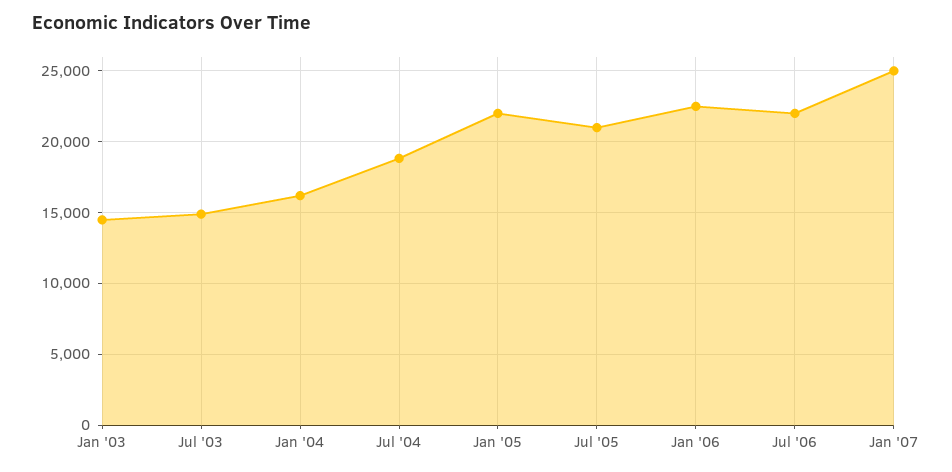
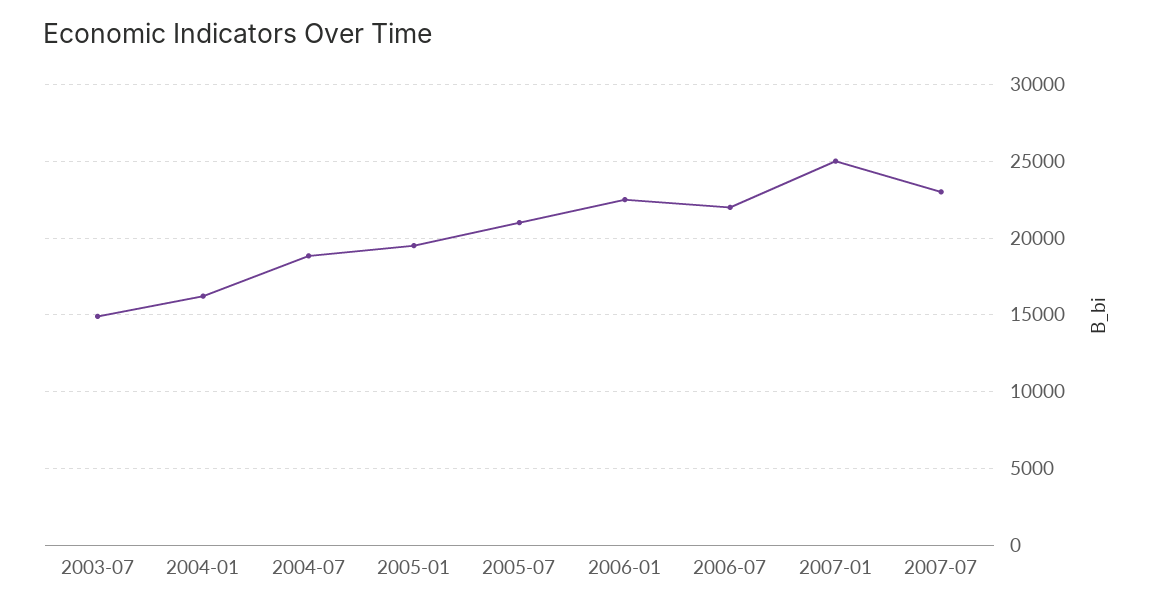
Jan '03: 14500 -> none
Jan '05: 22000 -> 19500
2007-07: none -> 23000

